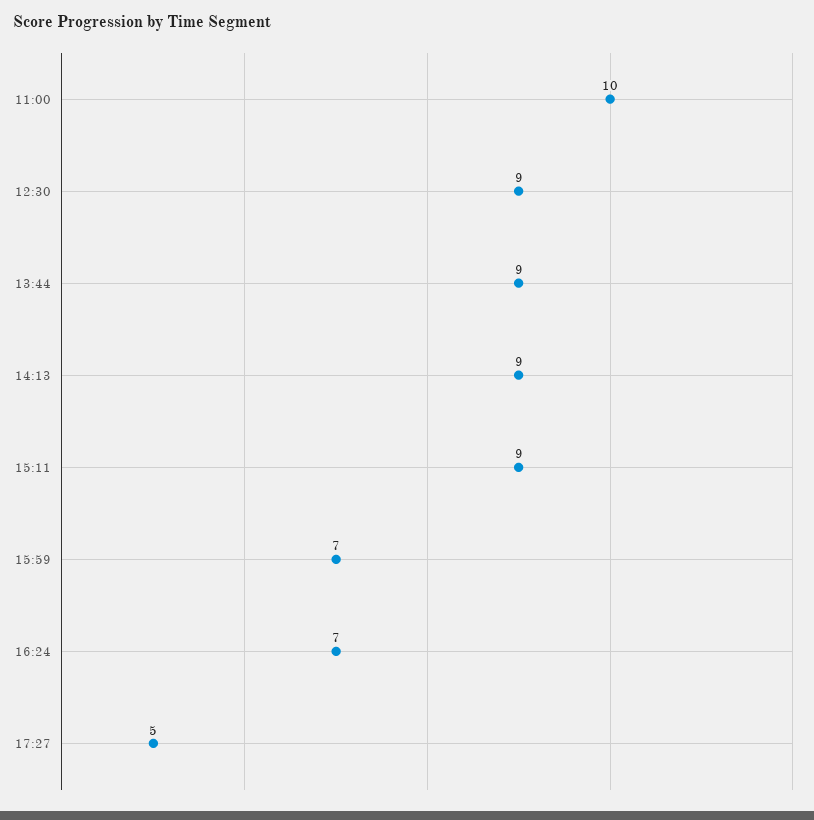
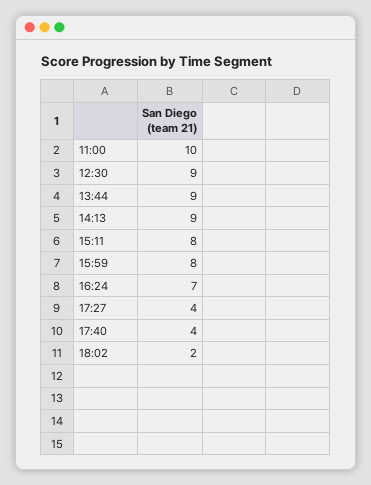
15:11: 9 -> 8
15:59: 7 -> 8
17:27: 5 -> 4
17:40: none -> 4
18:02: none -> 2

